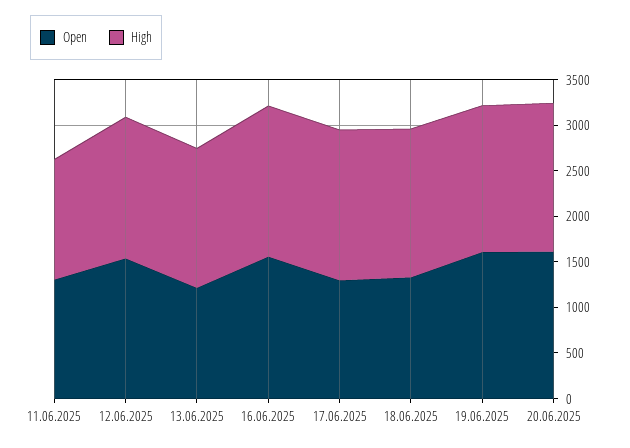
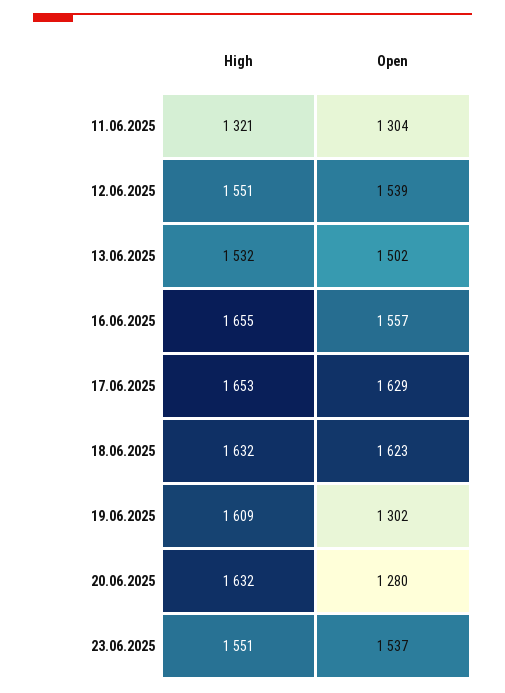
Open, 13.06.2025: 1200 -> 1502
Open, 17.06.2025: 1300 -> 1629
Open, 18.06.2025: 1300 -> 1623
Open, 19.06.2025: 1600 -> 1302
Open, 20.06.2025: 1600 -> 1280
High, 23.06.2025: none -> 1551
Open, 23.06.2025: none -> 1537

